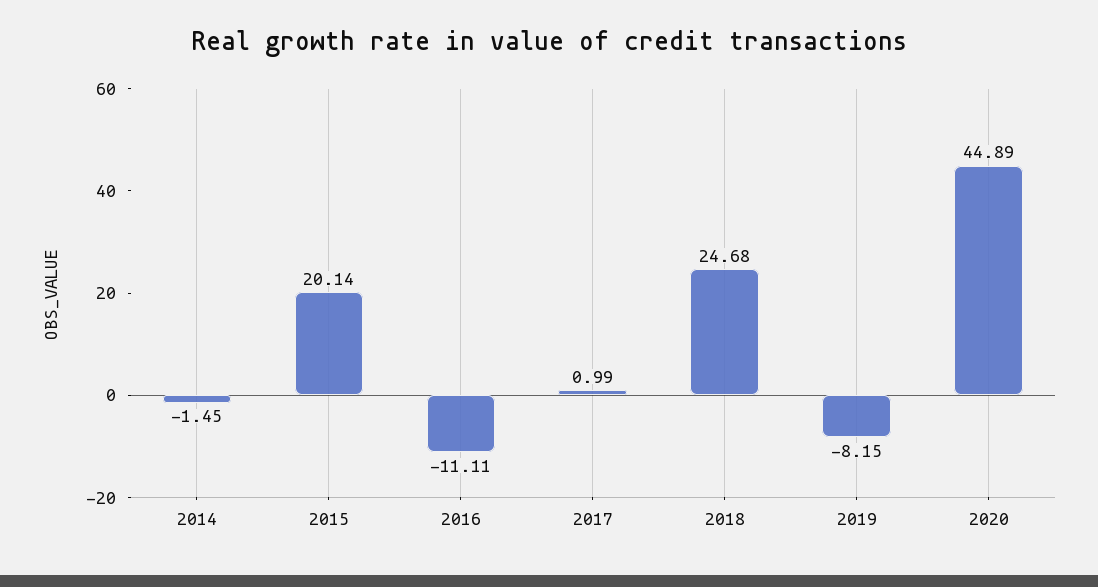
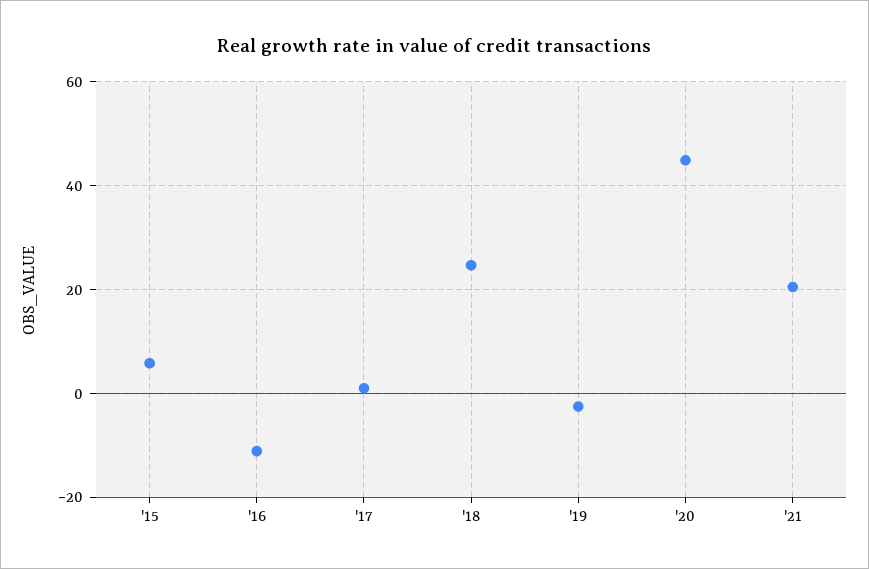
2014: -1.45 -> none
2015: 20.14 -> 6
2019: -8.15 -> -2
'21: none -> 20

